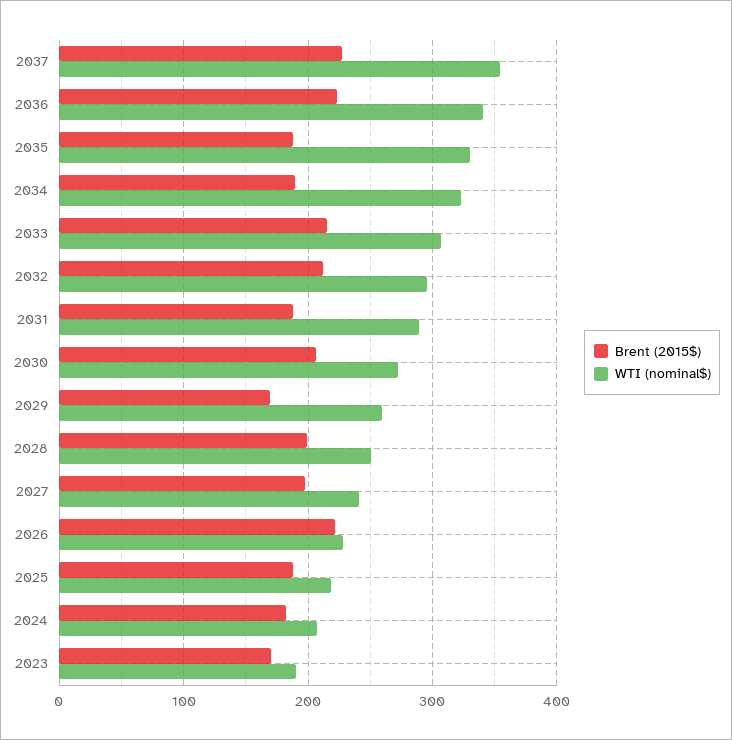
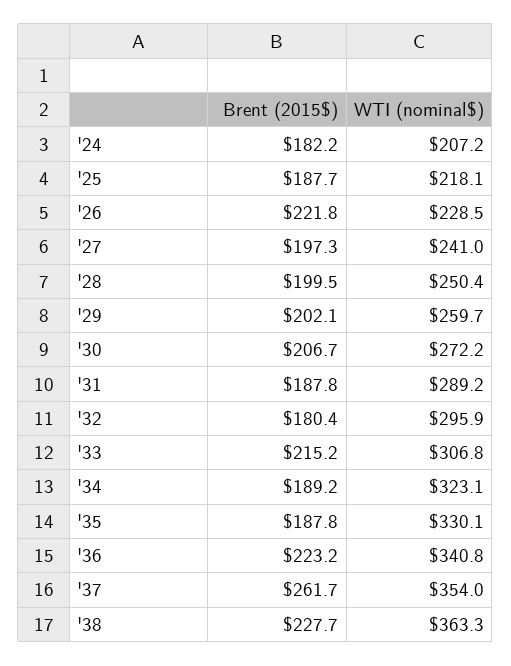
Brent (2015$), 2037: 230 -> 261.7
Brent (2015$), 2032: 210 -> 180.4
Brent (2015$), 2029: 170 -> 202.1
Brent (2015$), 2023: 170 -> none
WTI (nominal$), 2023: 190 -> none
Brent (2015$), '38: none -> 227.7
WTI (nominal$), '38: none -> 363.3

